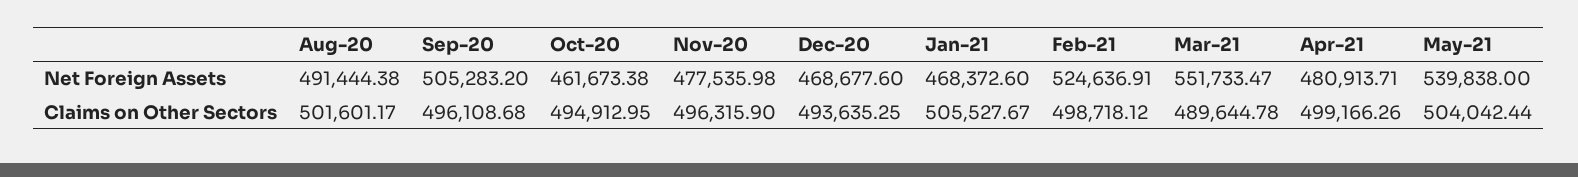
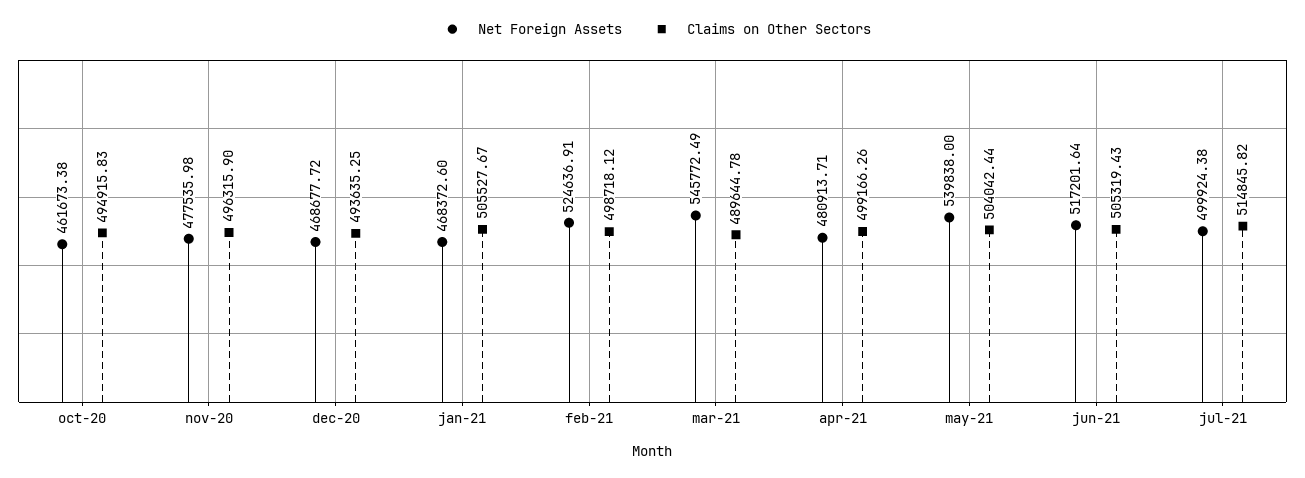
Net Foreign Assets, Aug-20: 491444.38 -> none
Net Foreign Assets, Sep-20: 505283.2 -> none
Net Foreign Assets, Dec-20: 468677.6 -> 468677.72
Net Foreign Assets, Mar-21: 551733.47 -> 545772.49
Claims on Other Sectors, Aug-20: 501601.17 -> none
Claims on Other Sectors, Sep-20: 496108.68 -> none
Claims on Other Sectors, Oct-20: 494912.95 -> 494915.83
Net Foreign Assets, jun-21: none -> 517201.64
Claims on Other Sectors, jun-21: none -> 505319.43
Net Foreign Assets, jul-21: none -> 499924.38
Claims on Other Sectors, jul-21: none -> 514845.82

